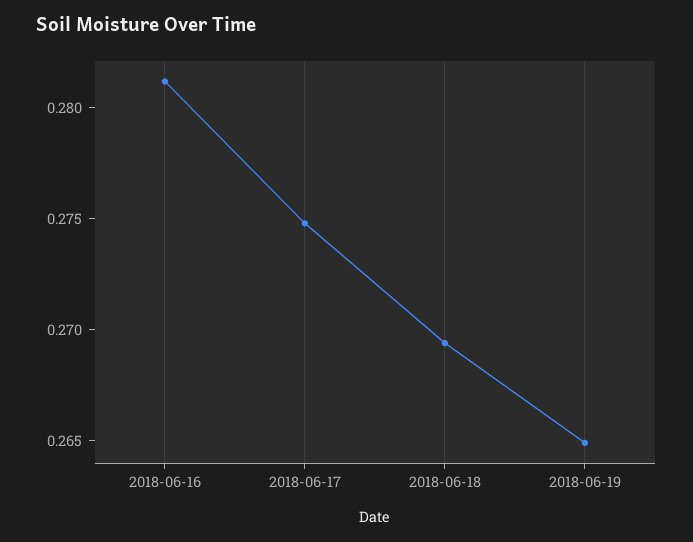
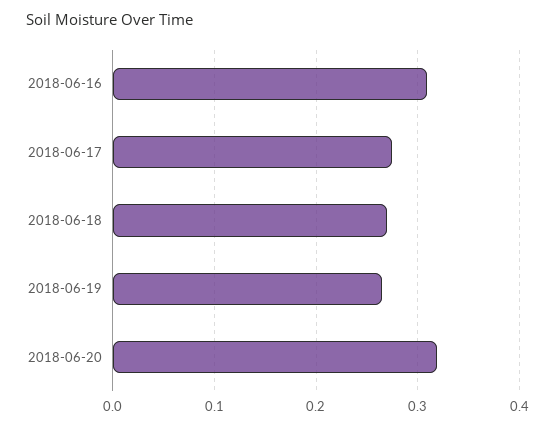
2018-06-16: 0.281 -> 0.31
2018-06-20: none -> 0.32

